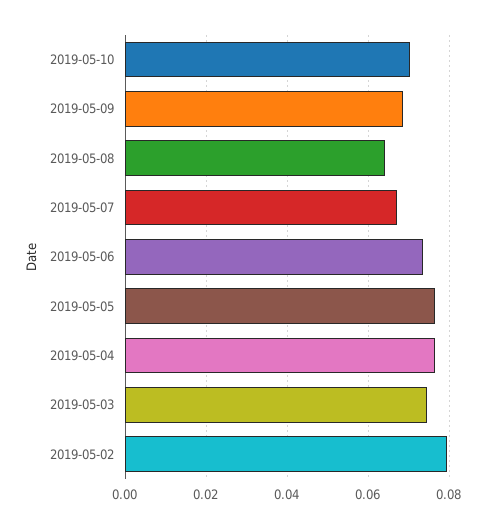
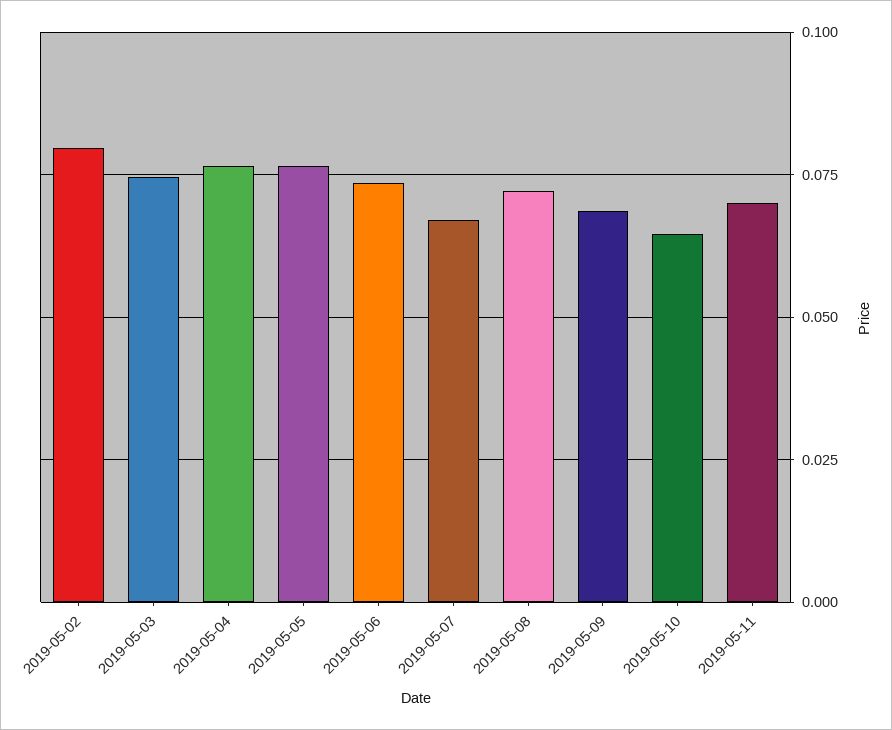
2019-05-10: 0.07 -> 0.065
2019-05-08: 0.064 -> 0.0725
2019-05-11: none -> 0.07

